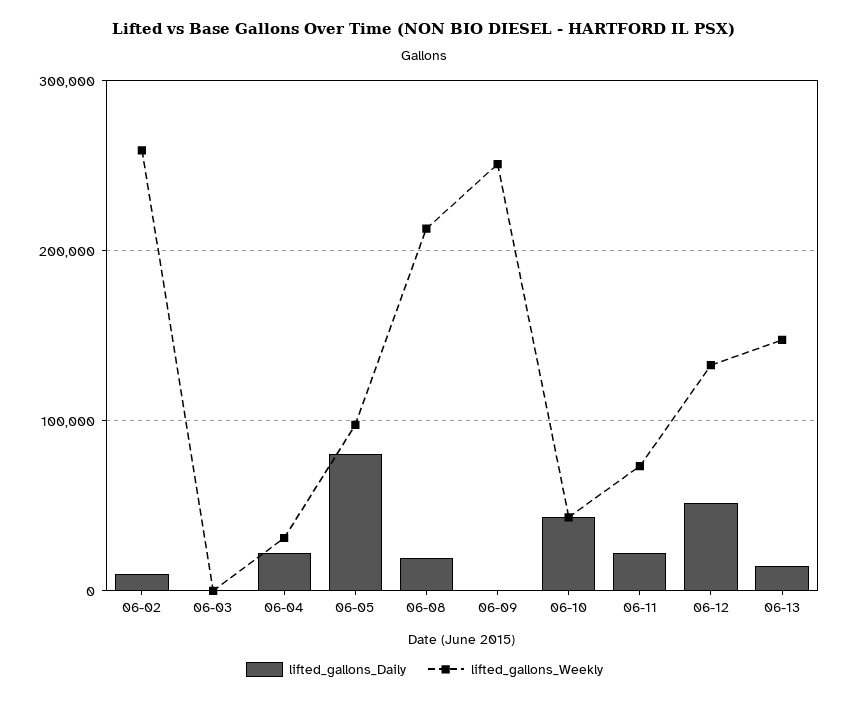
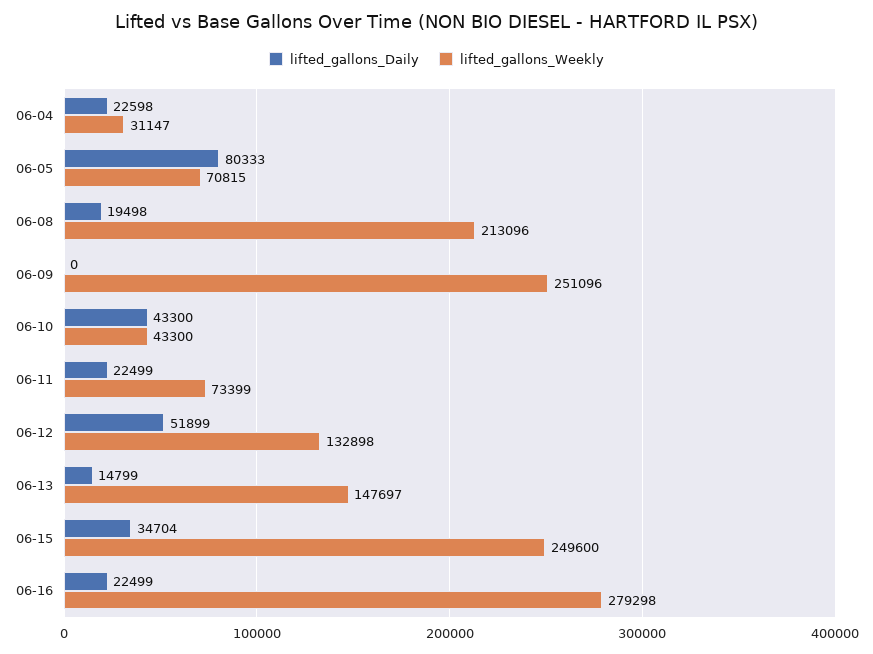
lifted_gallons_Daily, 06-02: 10000 -> none
lifted_gallons_Weekly, 06-02: 260000 -> none
lifted_gallons_Daily, 06-03: 0 -> none
lifted_gallons_Weekly, 06-03: 0 -> none
lifted_gallons_Weekly, 06-05: 100000 -> 70815
lifted_gallons_Daily, 06-15: none -> 34704
lifted_gallons_Weekly, 06-15: none -> 249600
lifted_gallons_Daily, 06-16: none -> 22499
lifted_gallons_Weekly, 06-16: none -> 279298

